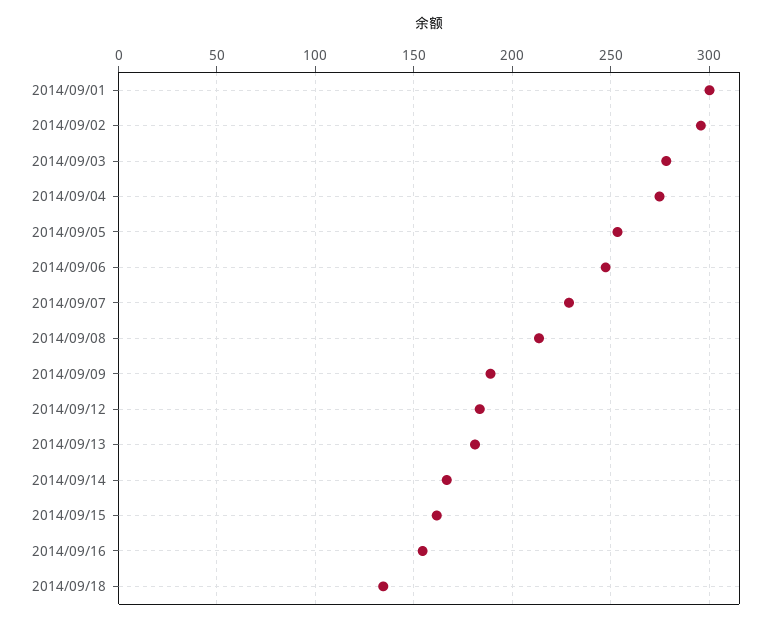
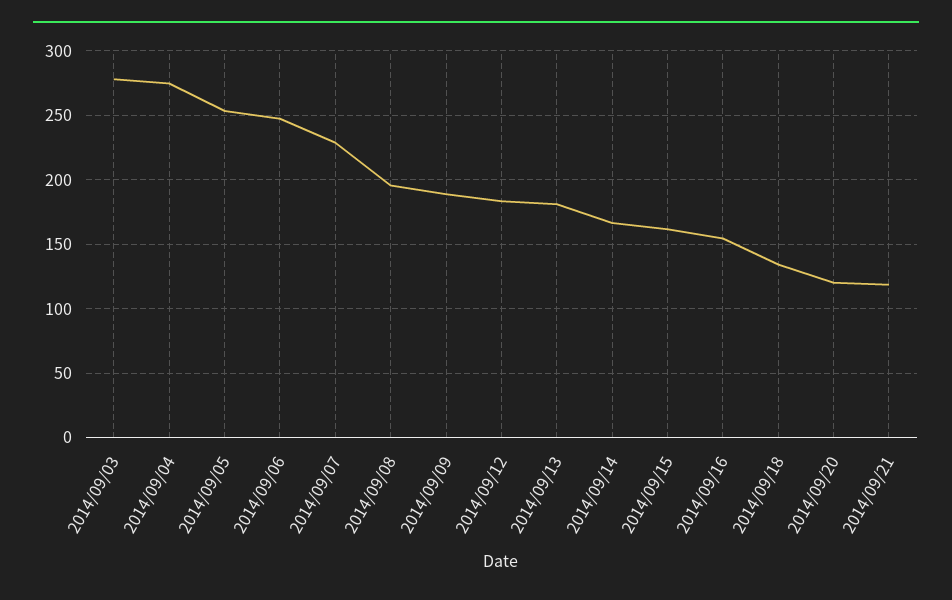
2014/09/01: 300 -> none
2014/09/02: 295 -> none
2014/09/08: 215 -> 195
2014/09/20: none -> 120
2014/09/21: none -> 120

